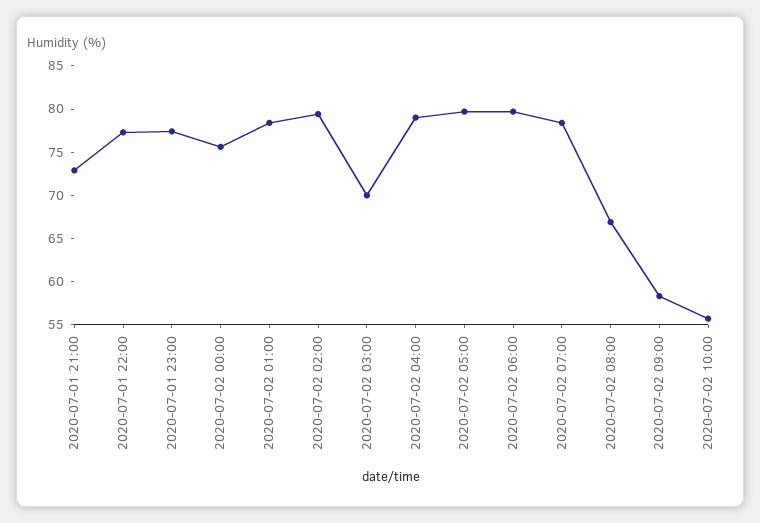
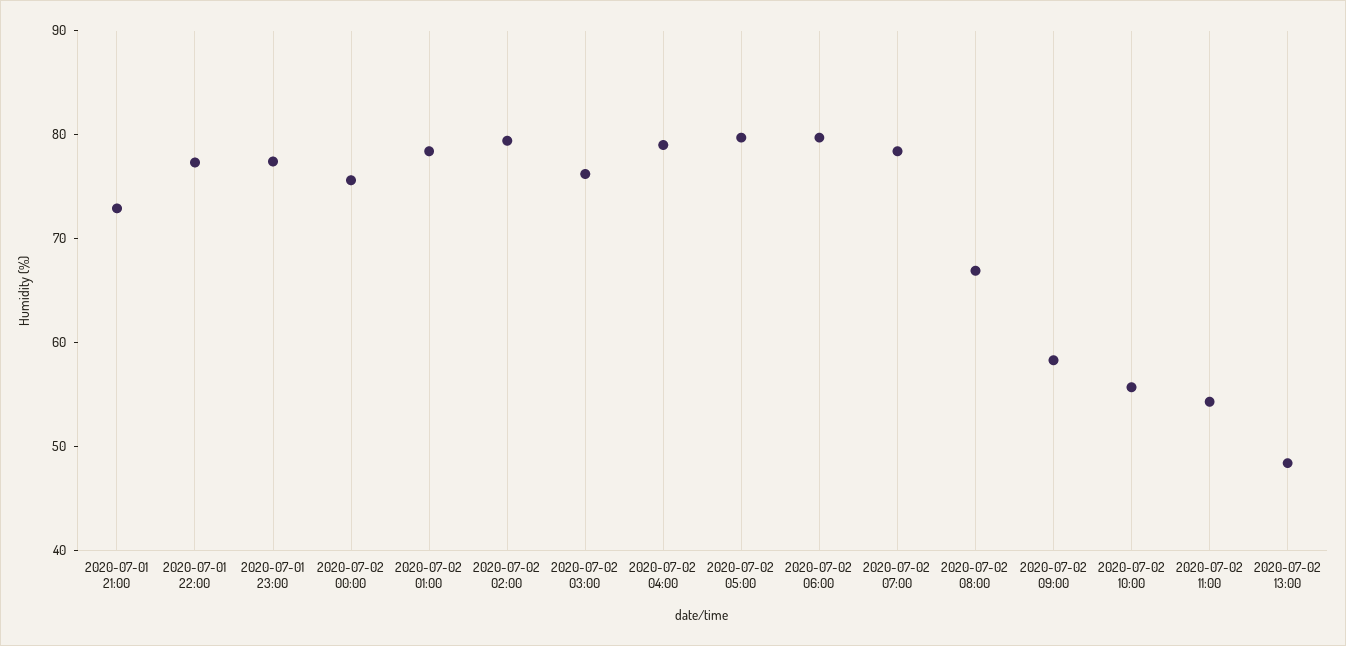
2020-07-02 03:00: 70 -> 76
2020-07-02 11:00: none -> 54
2020-07-02 13:00: none -> 48

